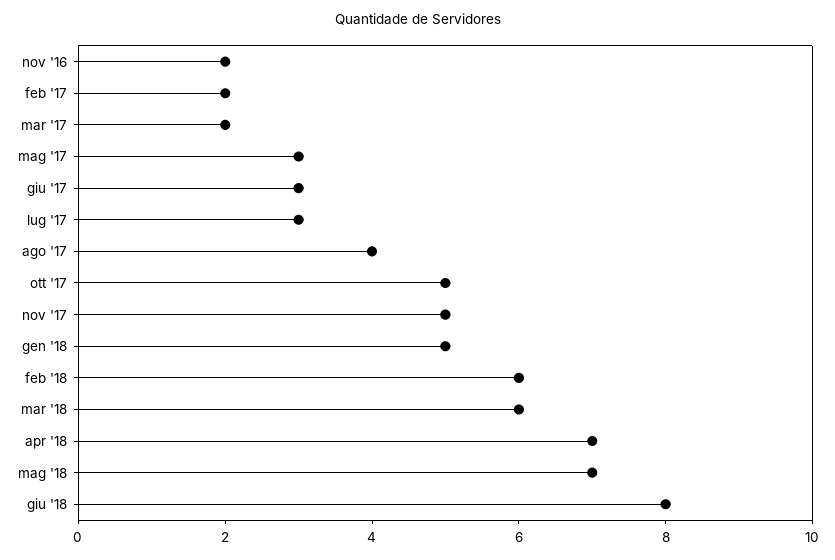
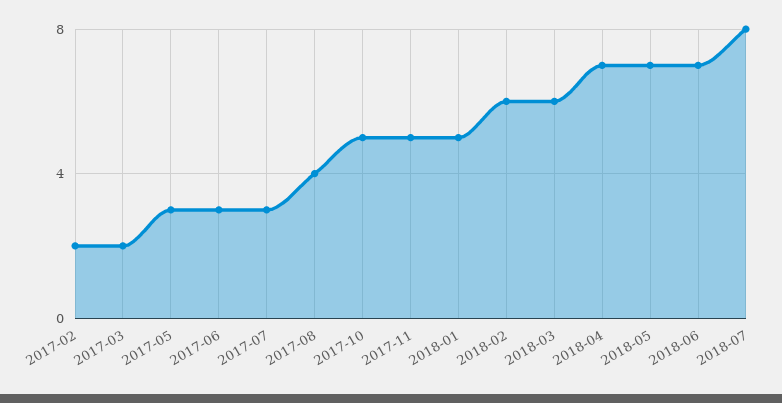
nov '16: 2 -> none
giu '18: 8 -> 7
2018-07: none -> 8

